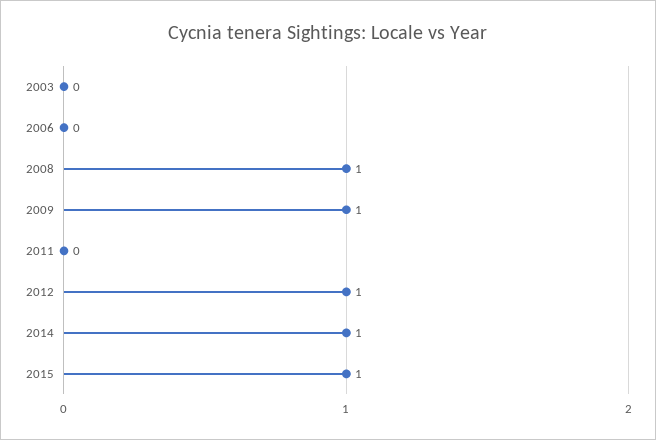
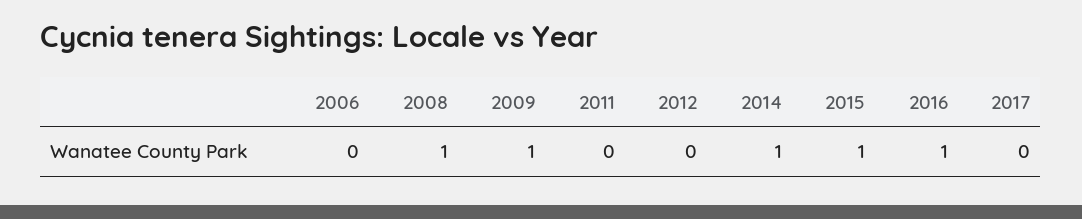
2003: 0 -> none
2012: 1 -> 0
2016: none -> 1
2017: none -> 0

